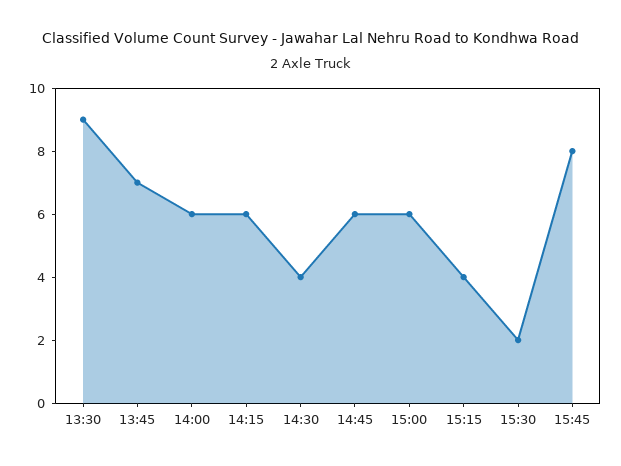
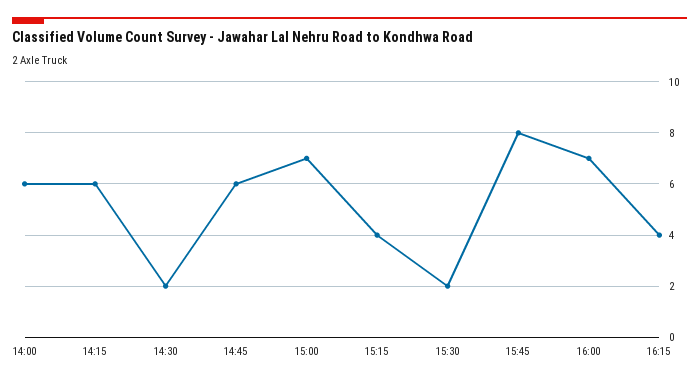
13:30: 9 -> none
13:45: 7 -> none
14:30: 4 -> 2
15:00: 6 -> 7
16:00: none -> 7
16:15: none -> 4

